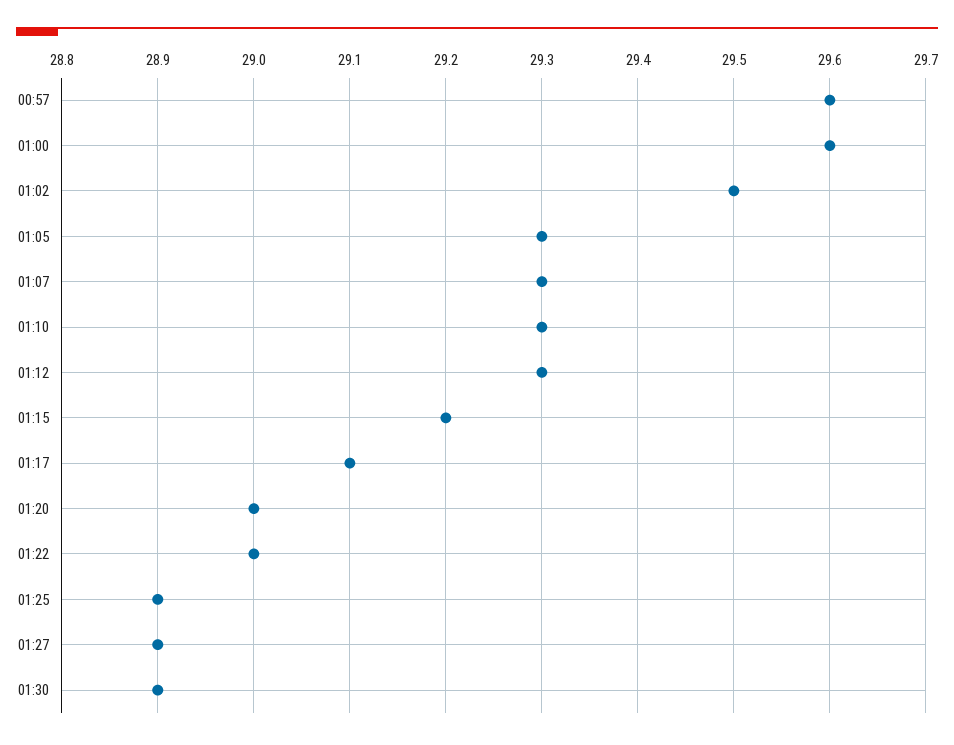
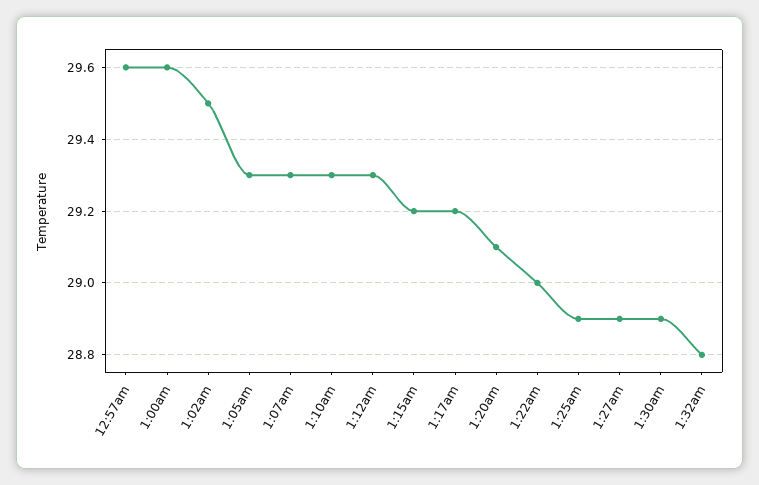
01:17: 29.1 -> 29.2
01:20: 29 -> 29.1
1:32am: none -> 28.8

